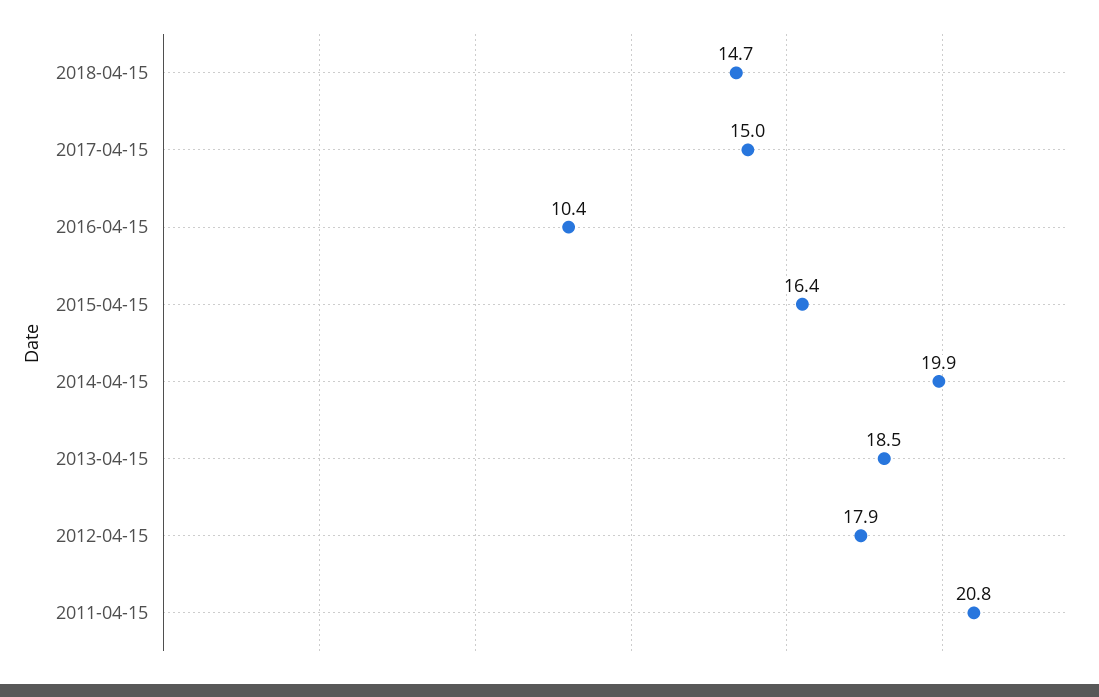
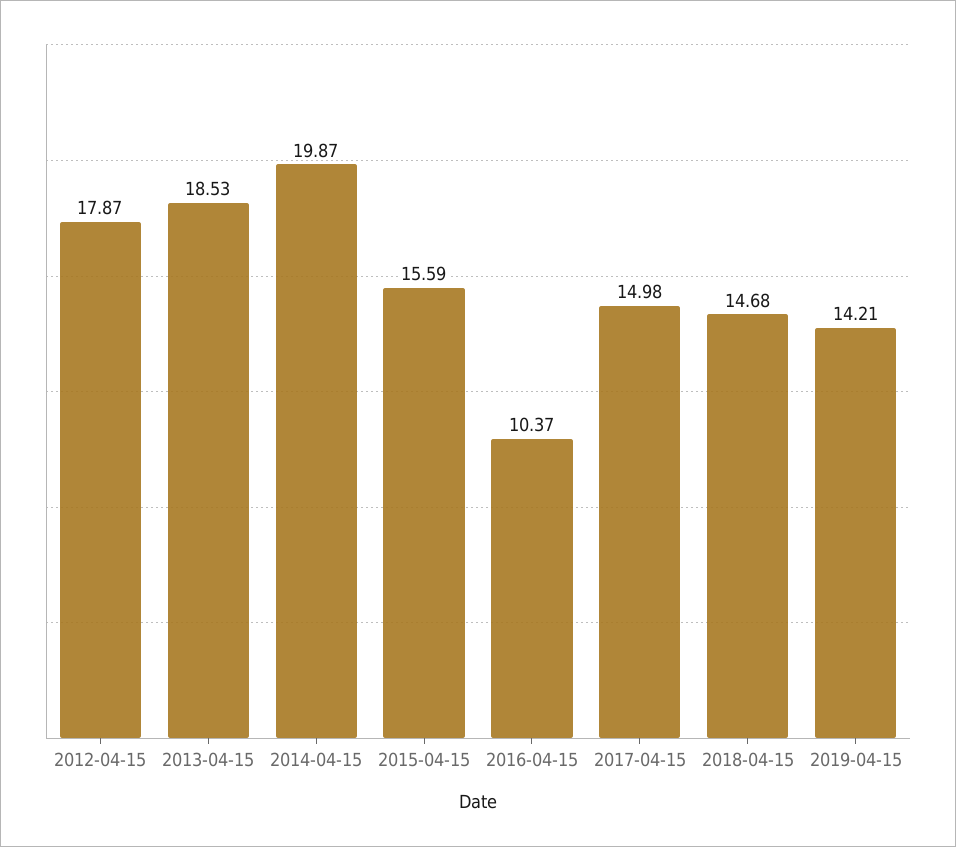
2015-04-15: 16.4 -> 15.59
2011-04-15: 20.8 -> none
2019-04-15: none -> 14.21

